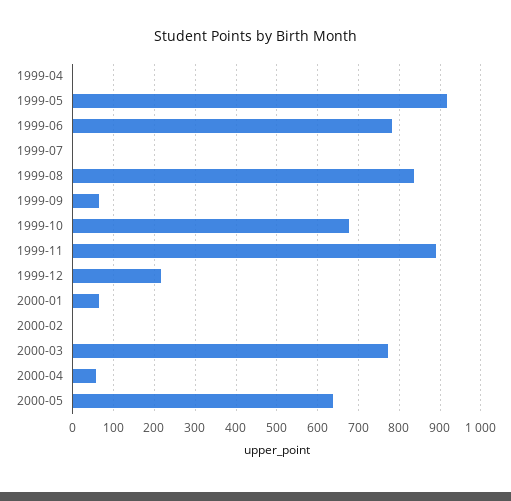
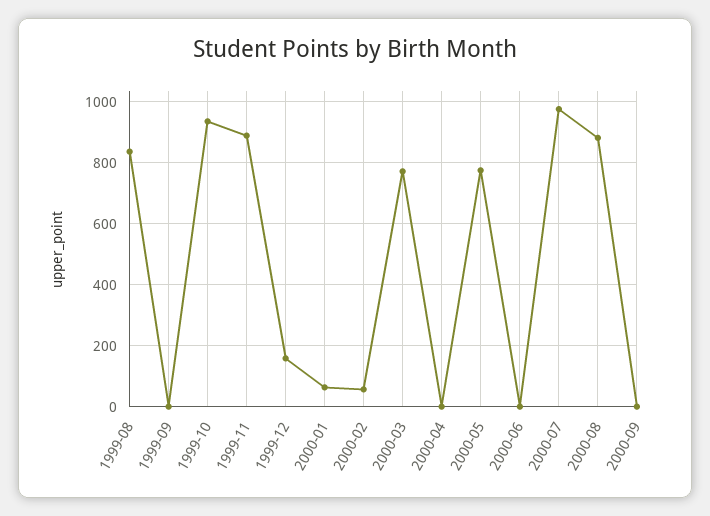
1999-04: 0 -> none
1999-05: 920 -> none
1999-06: 780 -> none
1999-07: 0 -> none
1999-09: 60 -> 0
1999-10: 680 -> 940
1999-12: 220 -> 160
2000-02: 0 -> 60
2000-04: 60 -> 0
2000-05: 640 -> 780
2000-06: none -> 0
2000-07: none -> 980
2000-08: none -> 880
2000-09: none -> 0

